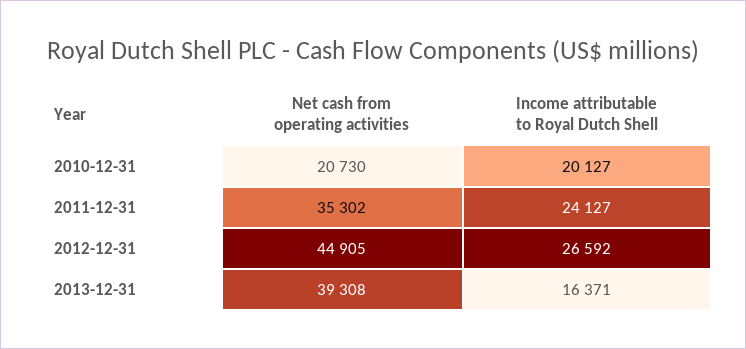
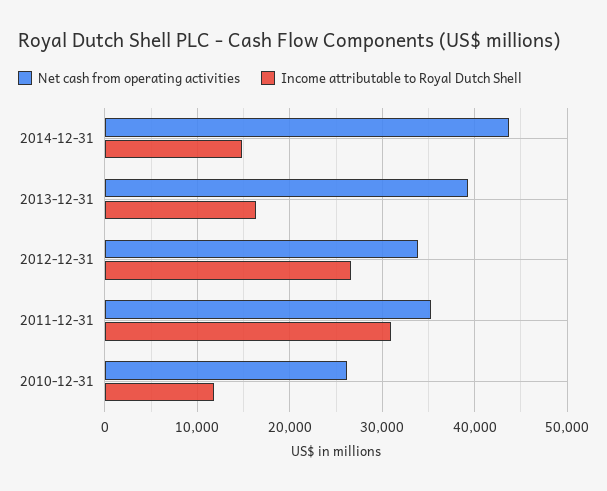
Net cash from operating activities, 2010-12-31: 20730 -> 26000
Income attributable to Royal Dutch Shell, 2010-12-31: 20127 -> 12000
Income attributable to Royal Dutch Shell, 2011-12-31: 24127 -> 31000
Net cash from operating activities, 2012-12-31: 44905 -> 34000
Net cash from operating activities, 2014-12-31: none -> 44000
Income attributable to Royal Dutch Shell, 2014-12-31: none -> 15000

